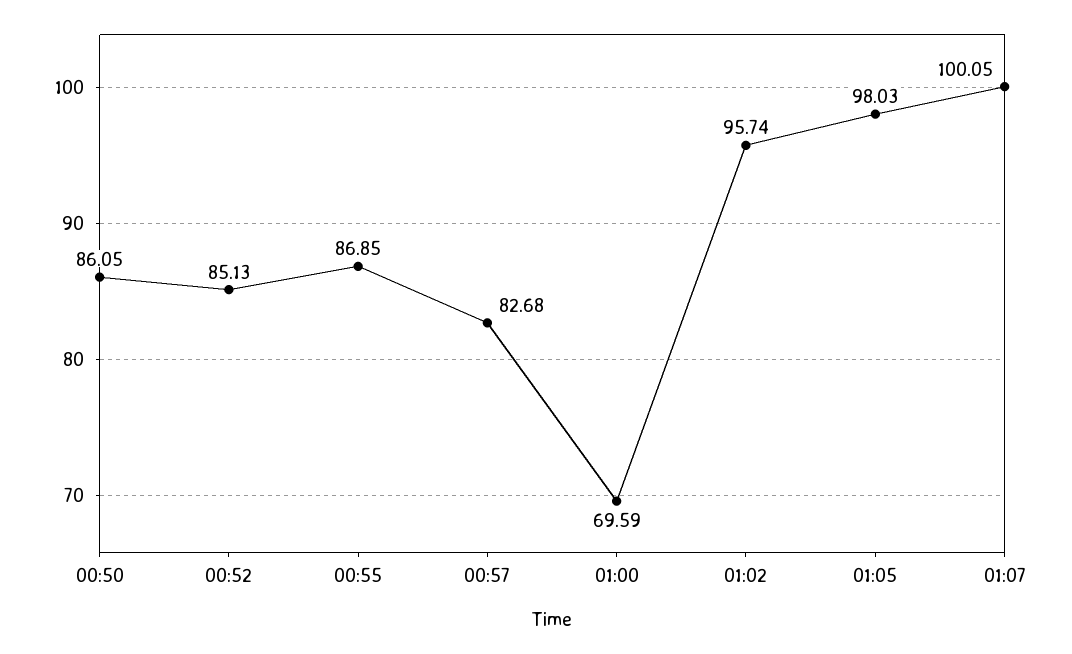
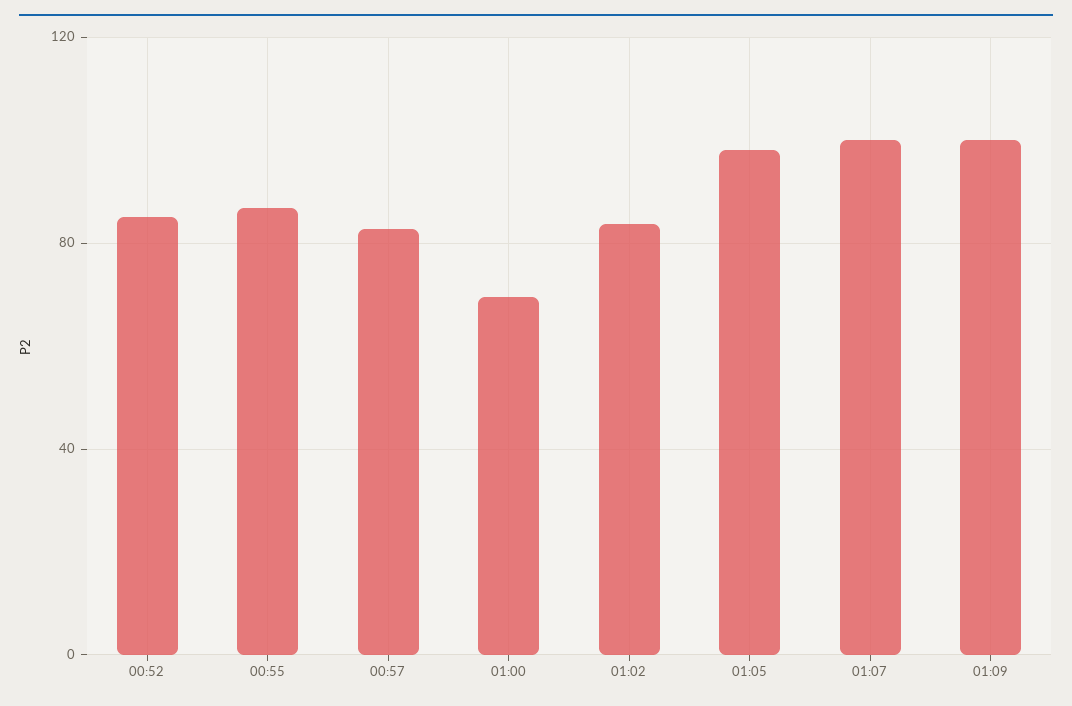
00:50: 86.05 -> none
01:02: 95.74 -> 85
01:09: none -> 100

